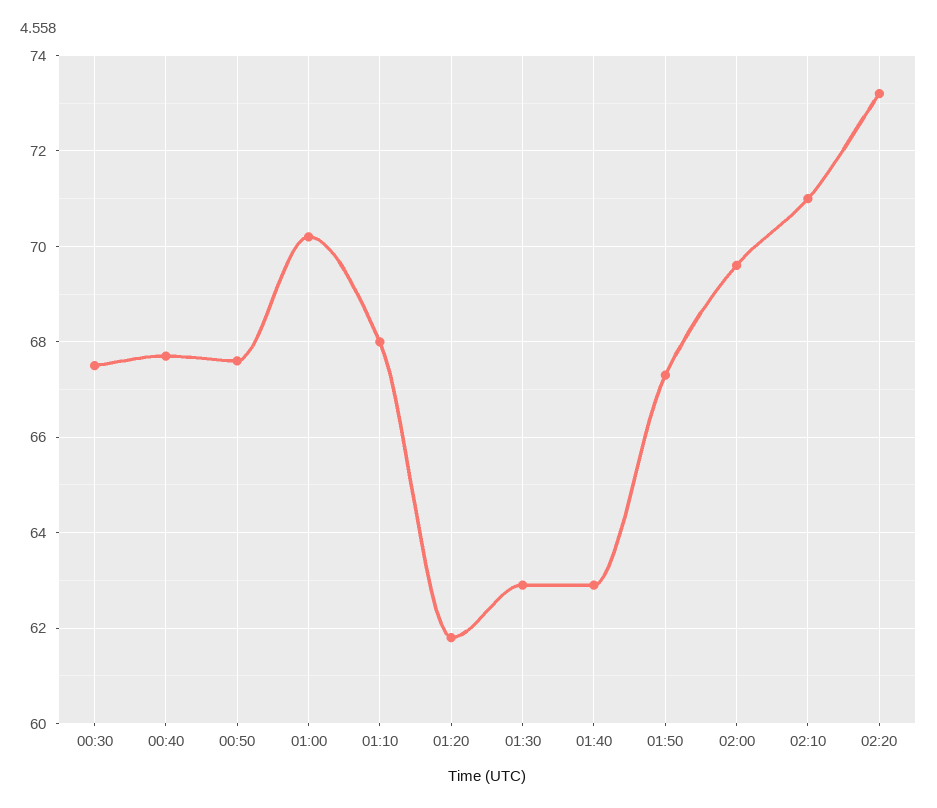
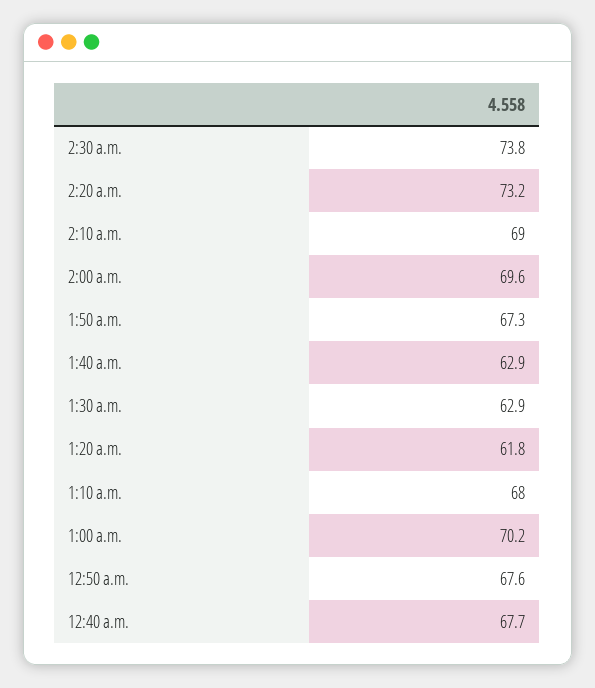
00:30: 67.5 -> none
02:10: 71 -> 69
2:30 a.m.: none -> 73.8

